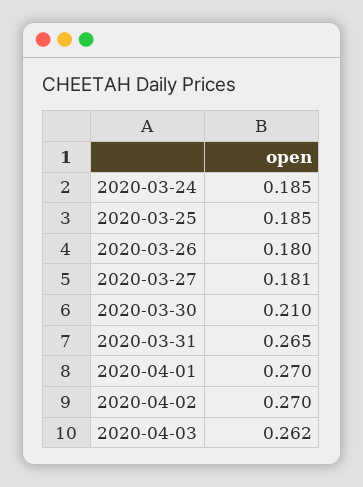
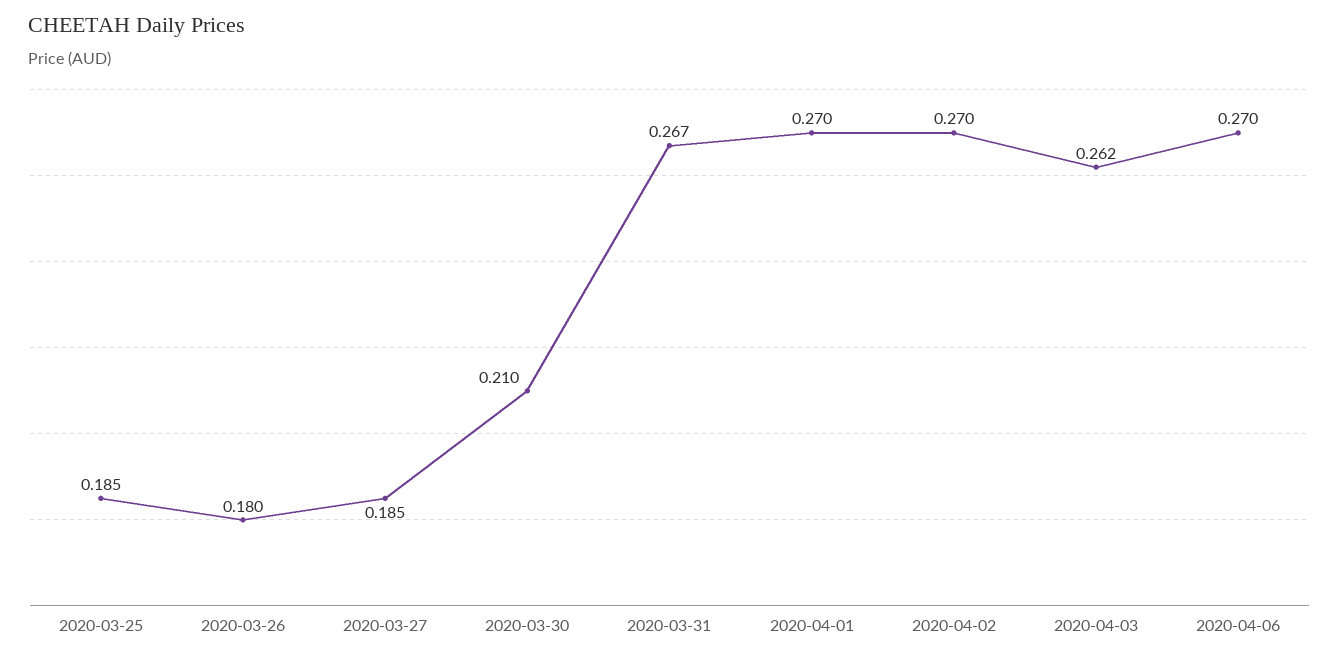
2020-03-24: 0.185 -> none
2020-03-27: 0.181 -> 0.185
2020-03-31: 0.265 -> 0.267
2020-04-06: none -> 0.27

